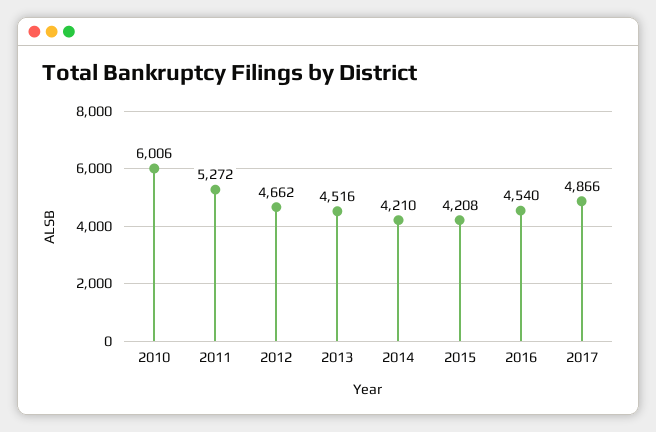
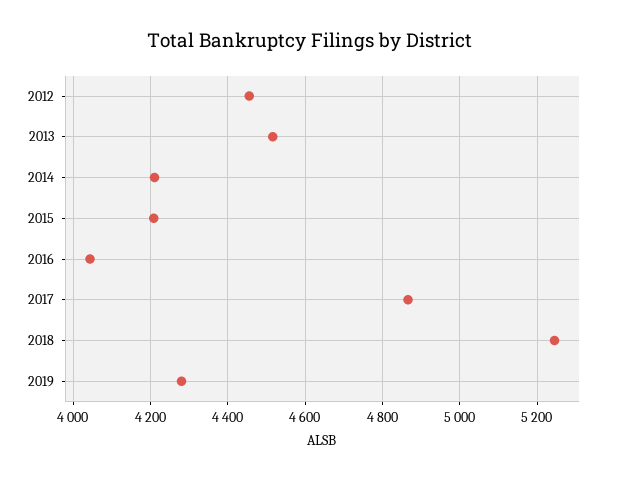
2010: 6006 -> none
2011: 5272 -> none
2012: 4662 -> 4460
2016: 4540 -> 4040
2018: none -> 5240
2019: none -> 4280

